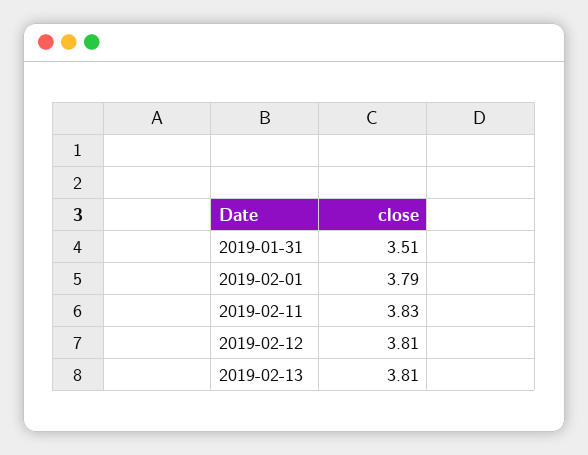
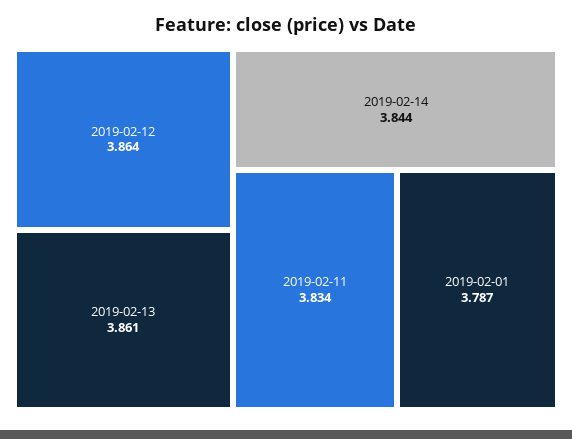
2019-01-31: 3.51 -> none
2019-02-12: 3.81 -> 3.864
2019-02-13: 3.81 -> 3.861
2019-02-14: none -> 3.844

